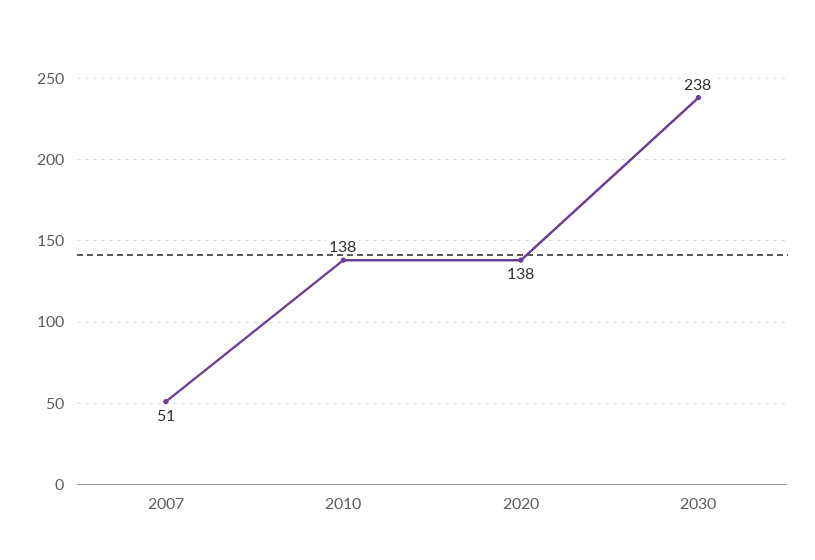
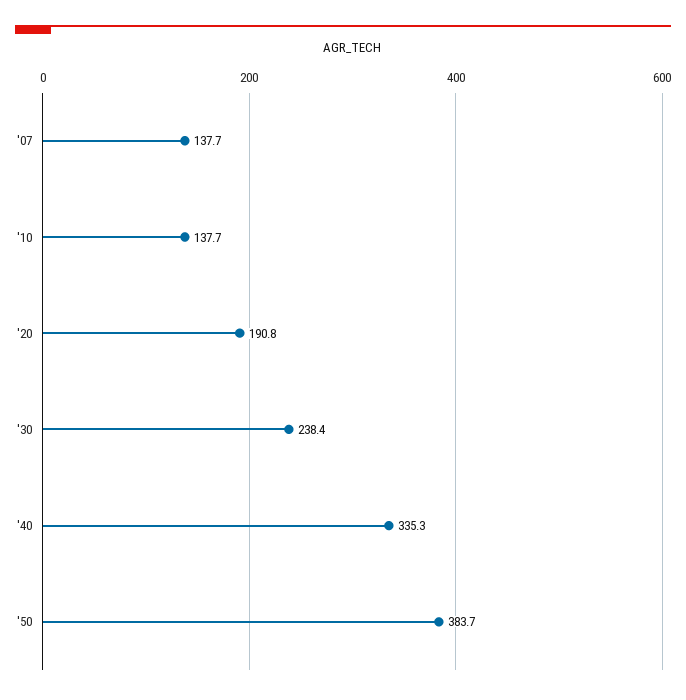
2007: 51 -> 137.7
2020: 138 -> 190.8
'40: none -> 335.3
'50: none -> 383.7

